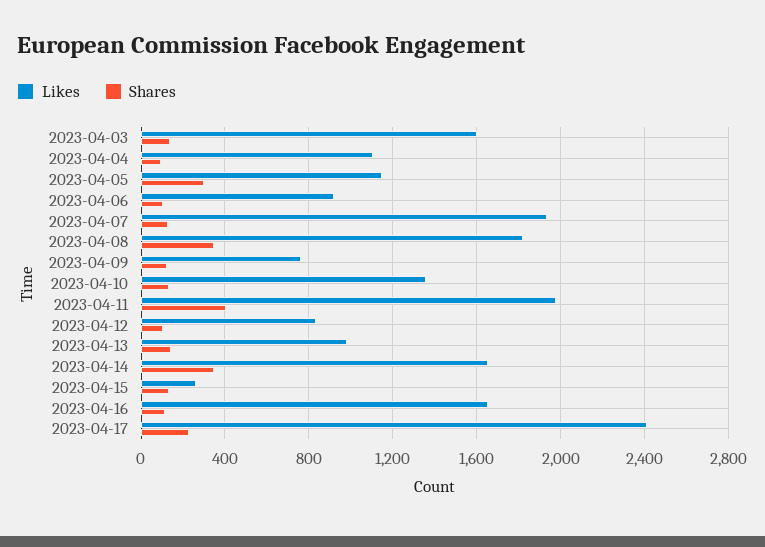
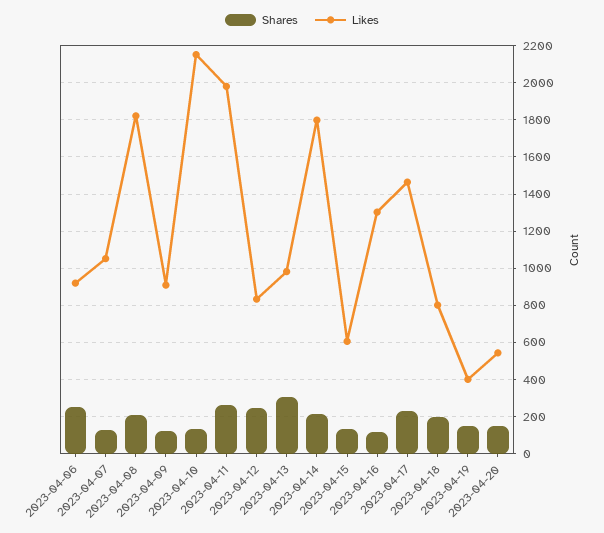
Likes, 2023-04-03: 1600 -> none
Shares, 2023-04-03: 150 -> none
Likes, 2023-04-04: 1100 -> none
Shares, 2023-04-04: 100 -> none
Likes, 2023-04-05: 1150 -> none
Shares, 2023-04-05: 300 -> none
Shares, 2023-04-06: 100 -> 250
Likes, 2023-04-07: 1950 -> 1050
Shares, 2023-04-08: 350 -> 200
Likes, 2023-04-09: 750 -> 900
Likes, 2023-04-10: 1350 -> 2150
Shares, 2023-04-11: 400 -> 250
Shares, 2023-04-12: 100 -> 250
Shares, 2023-04-13: 150 -> 300
Likes, 2023-04-14: 1650 -> 1800
Shares, 2023-04-14: 350 -> 200
Likes, 2023-04-15: 250 -> 600
Likes, 2023-04-16: 1650 -> 1300
Likes, 2023-04-17: 2400 -> 1450
Shares, 2023-04-18: none -> 200
Likes, 2023-04-18: none -> 800
Shares, 2023-04-19: none -> 150
Likes, 2023-04-19: none -> 400
Shares, 2023-04-20: none -> 150
Likes, 2023-04-20: none -> 550

